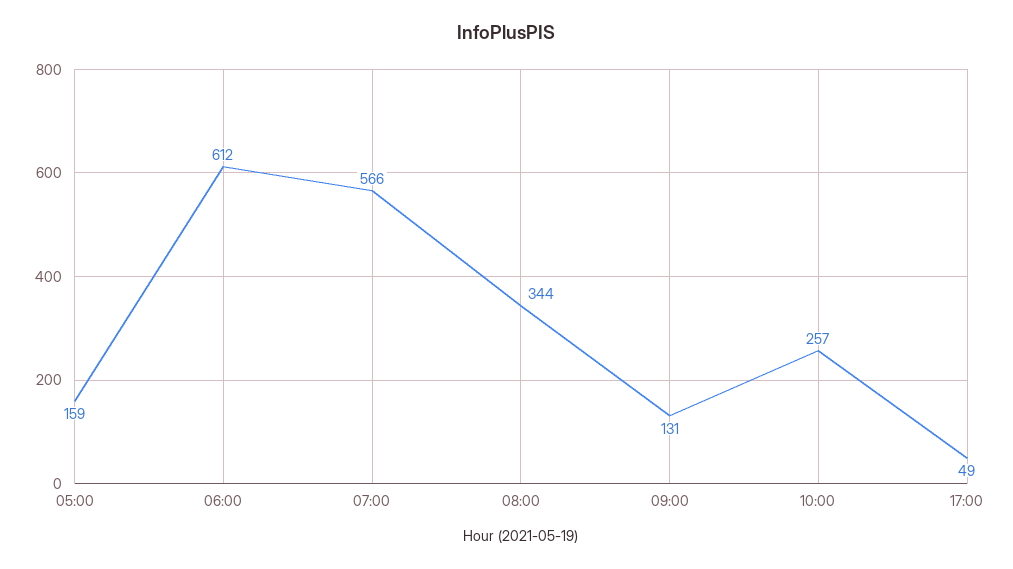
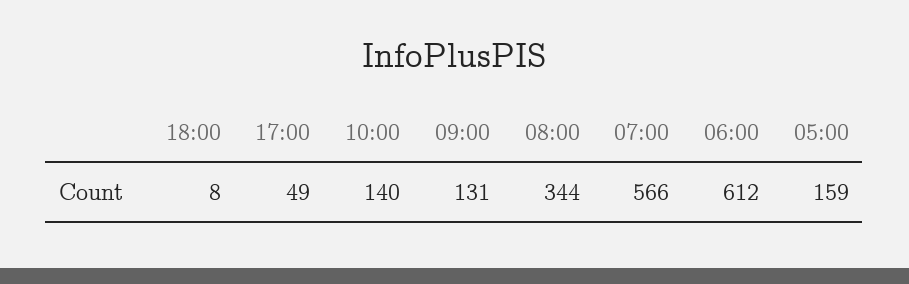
10:00: 257 -> 140
18:00: none -> 8

